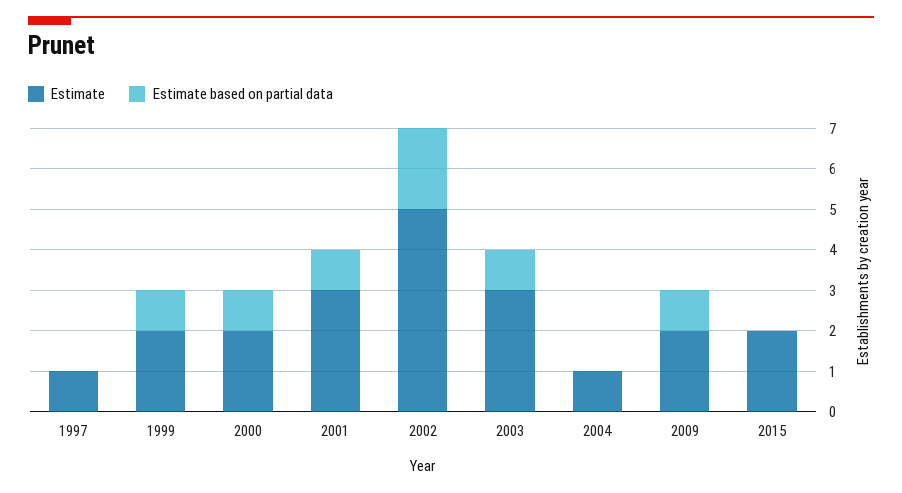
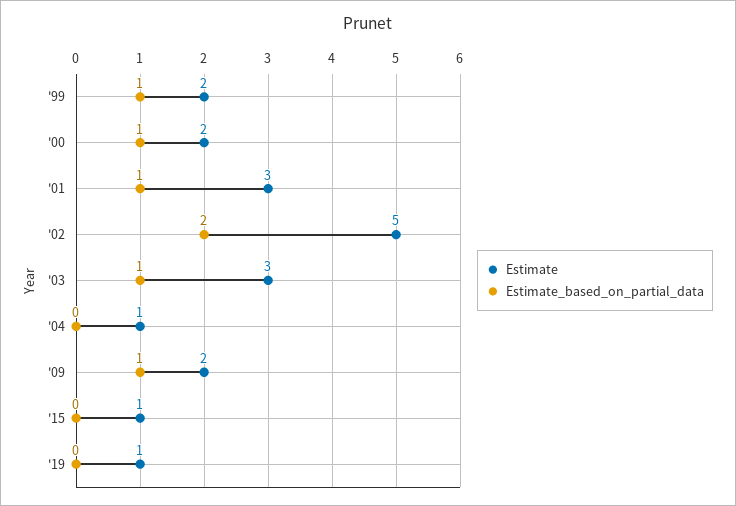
Estimate, 1997: 1 -> none
Estimate based on partial data, 1997: 0 -> none
Estimate, 2015: 2 -> 1
Estimate, '19: none -> 1
Estimate based on partial data, '19: none -> 0

